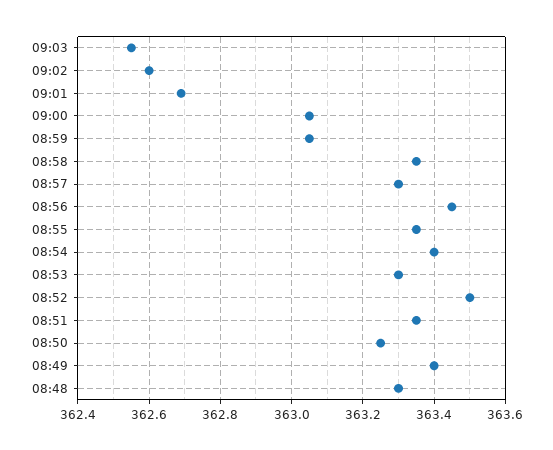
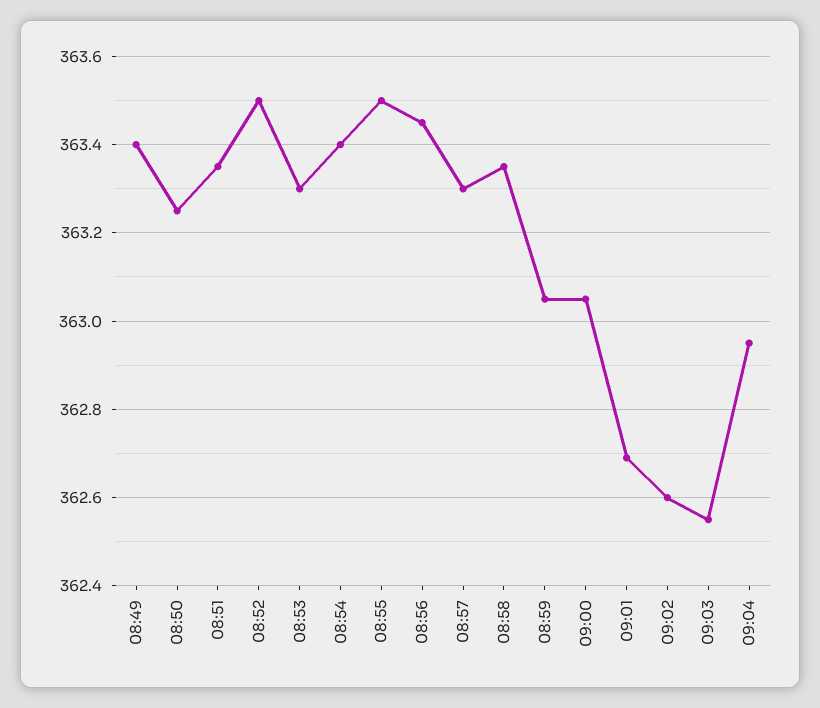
08:55: 363.35 -> 363.5
08:48: 363.3 -> none
09:04: none -> 362.95

